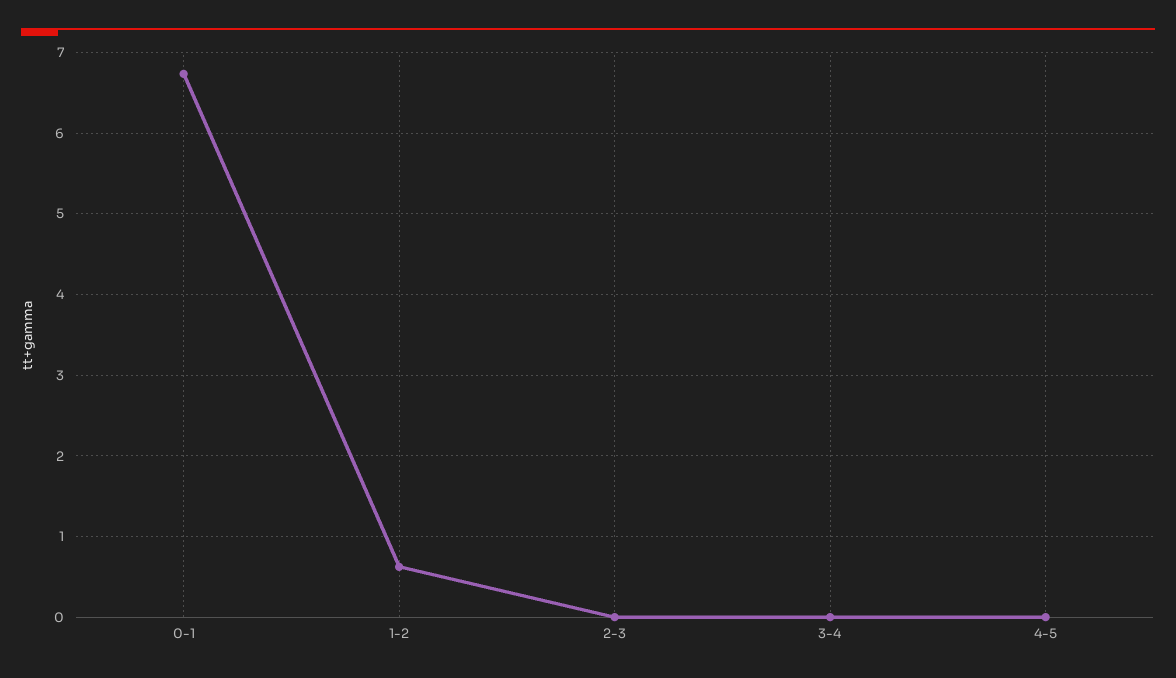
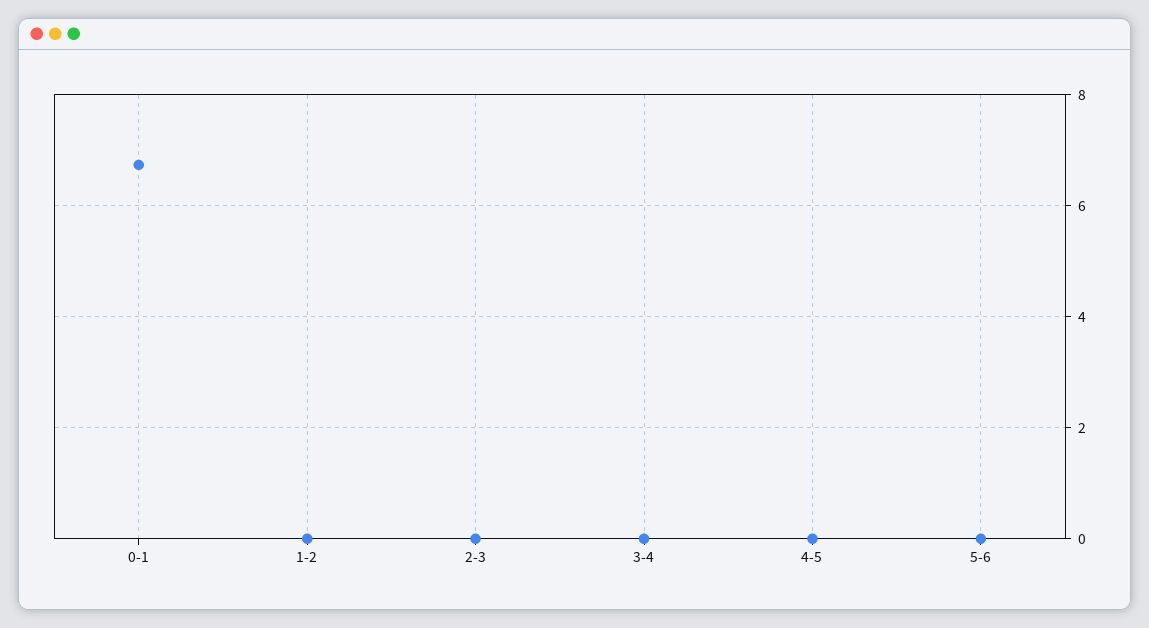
1-2: 0.6 -> 0
5-6: none -> 0

